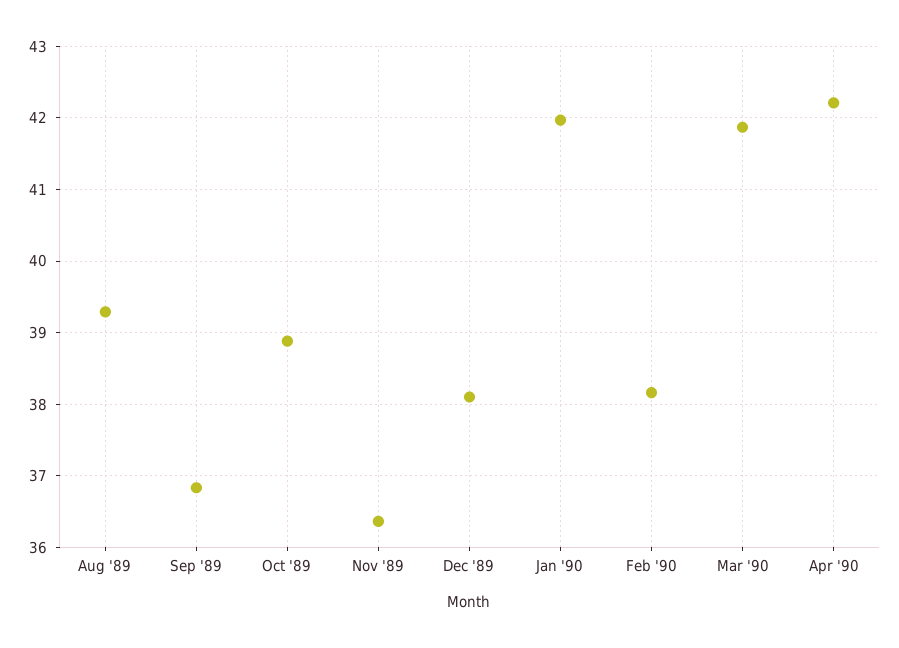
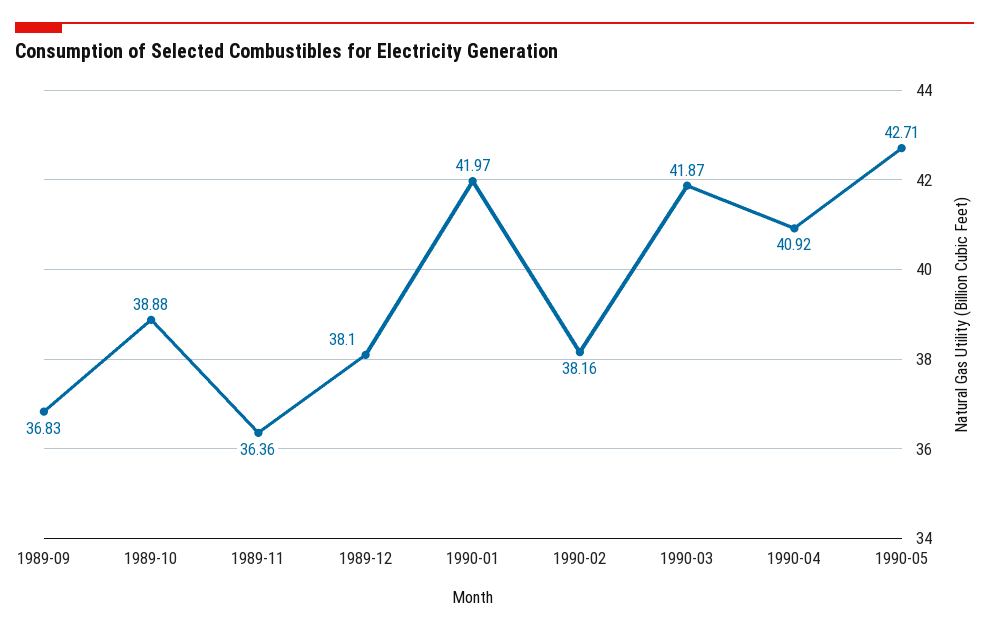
Aug '89: 39.3 -> none
Apr '90: 42.2 -> 40.92
1990-05: none -> 42.71

